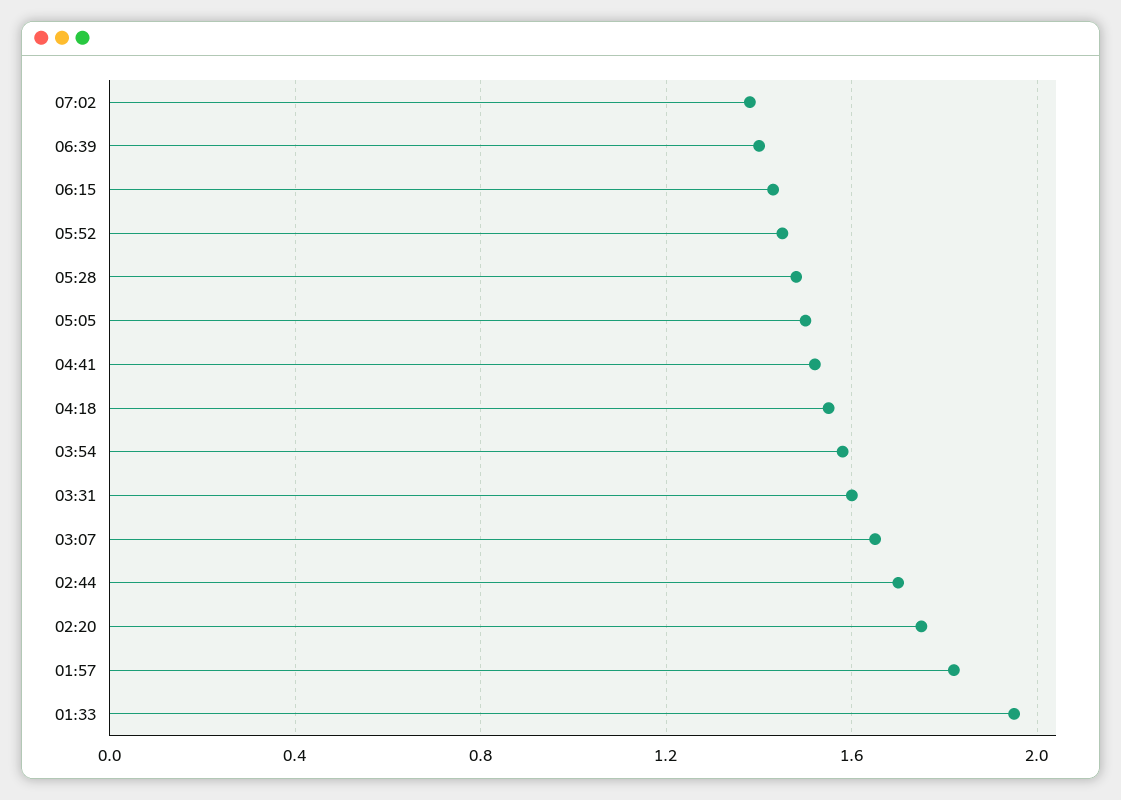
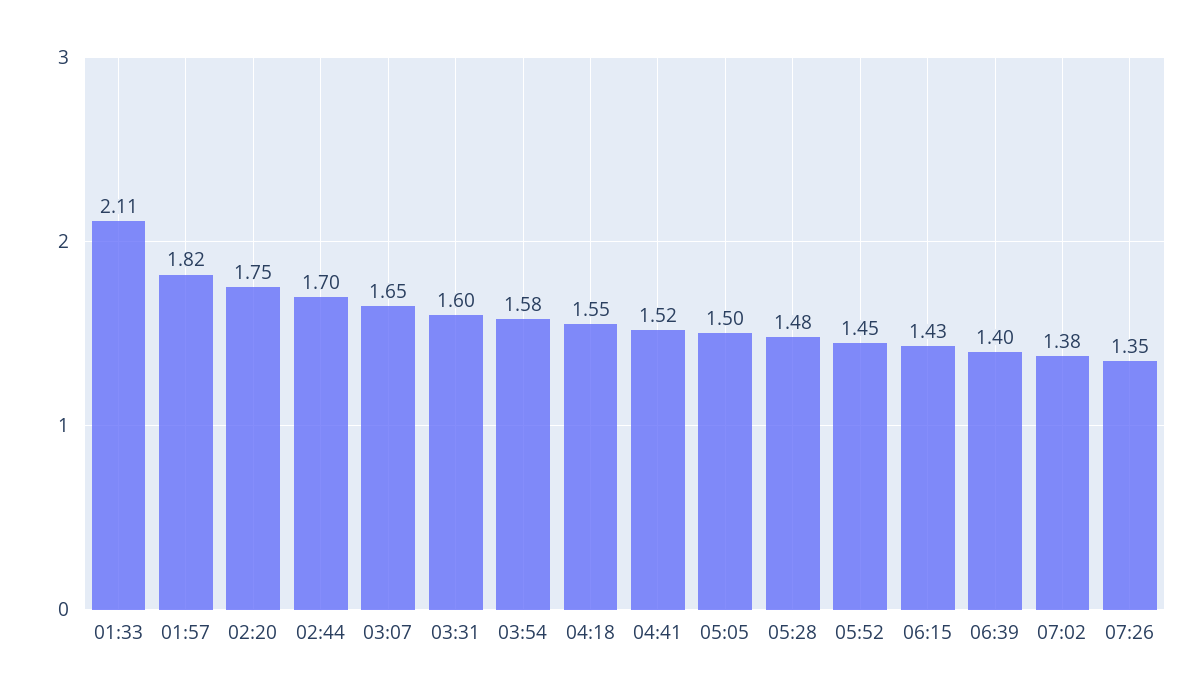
01:33: 1.95 -> 2.11
07:26: none -> 1.35

